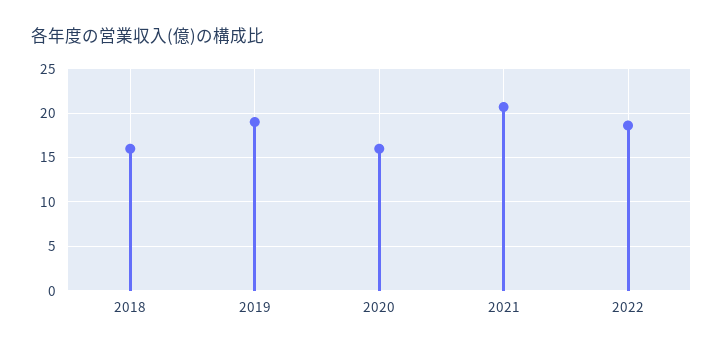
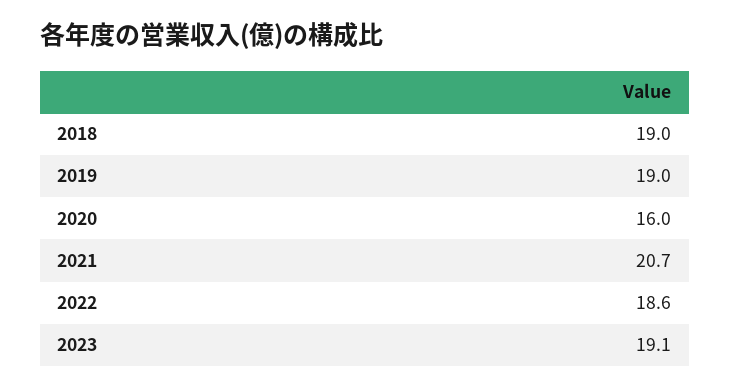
2018: 16 -> 19
2023: none -> 19.1

